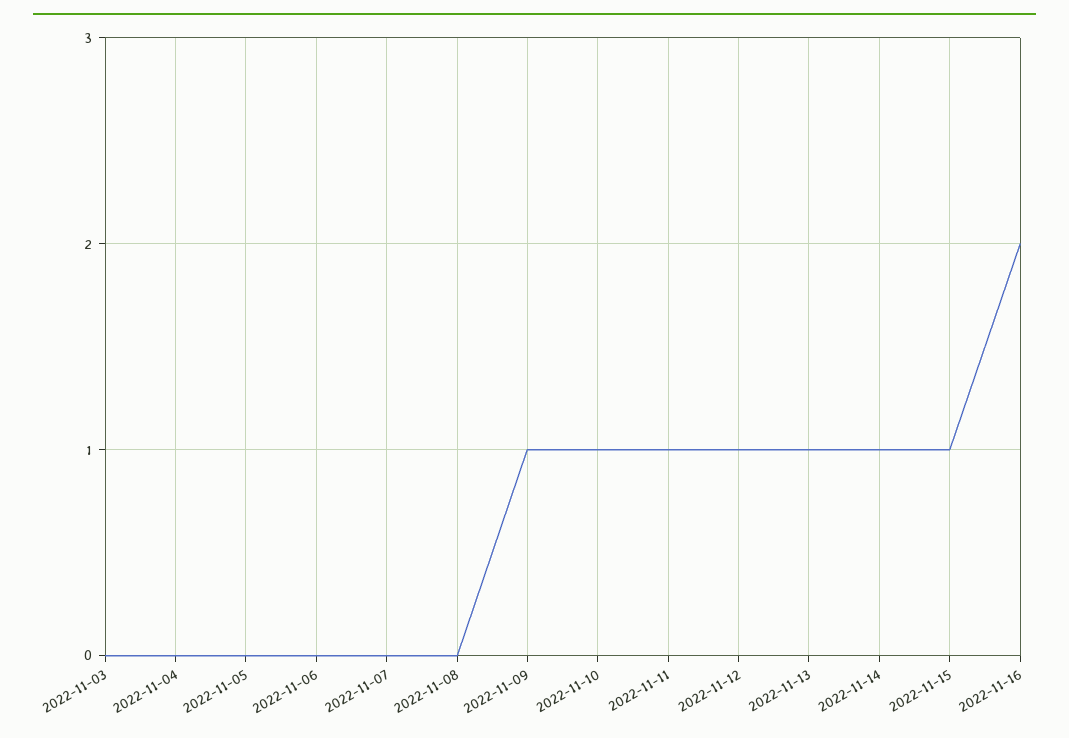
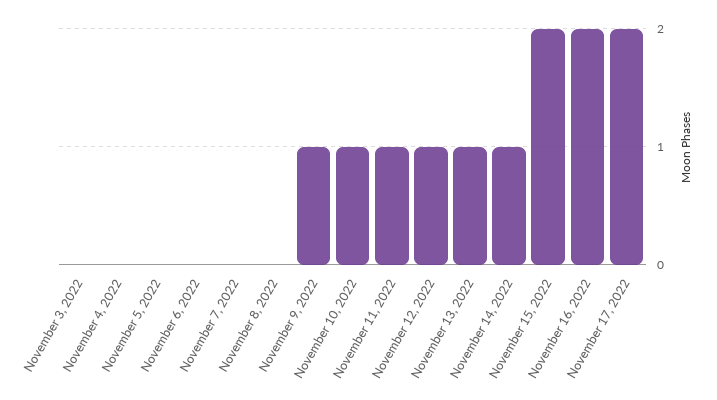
2022-11-15: 1 -> 2
November 17, 2022: none -> 2

